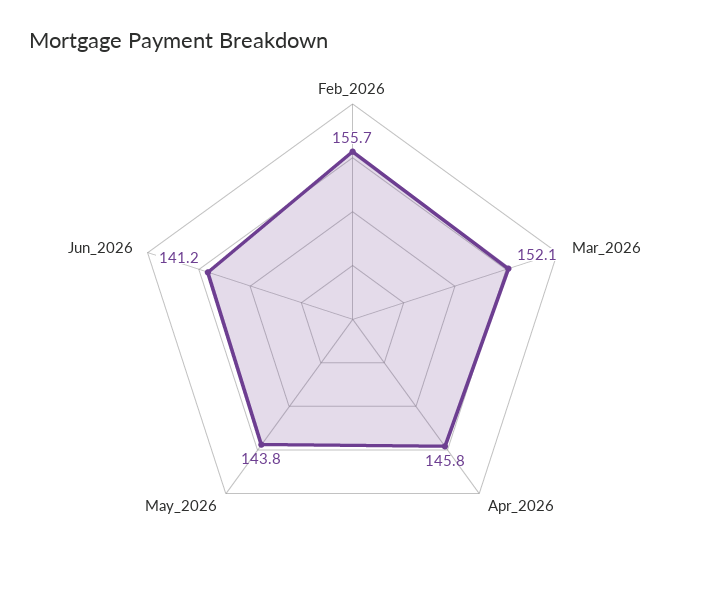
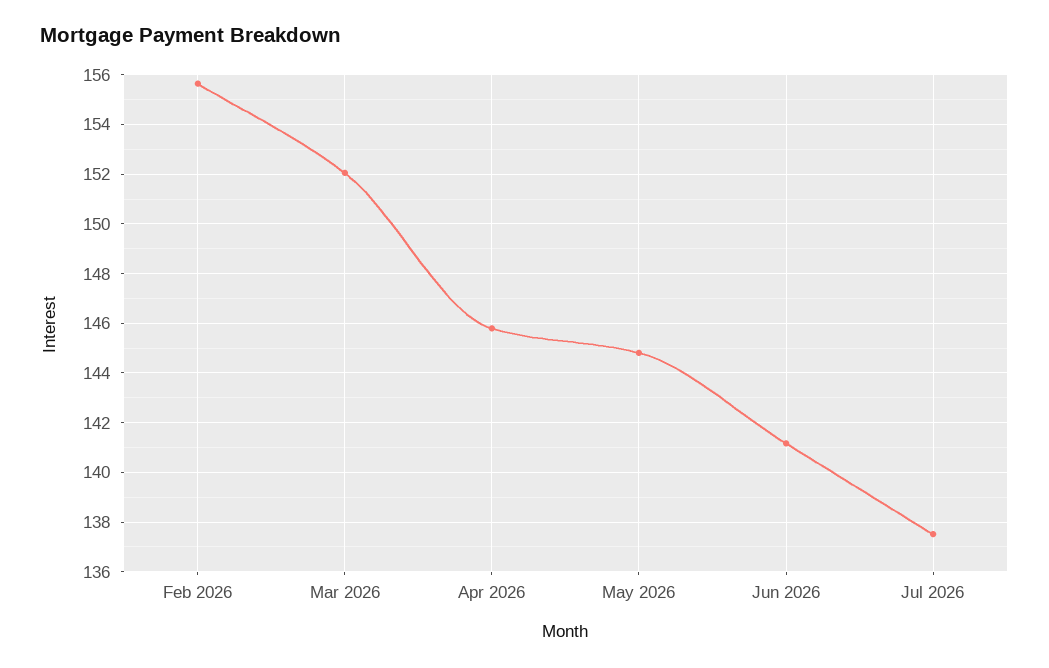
May_2026: 143.8 -> 144.75
Jul 2026: none -> 137.5

